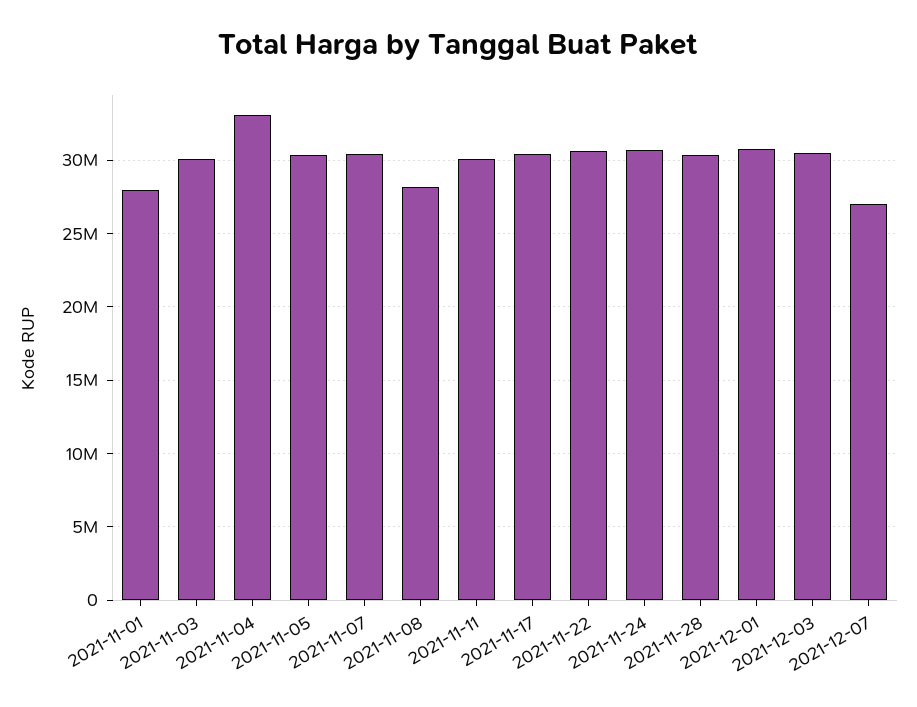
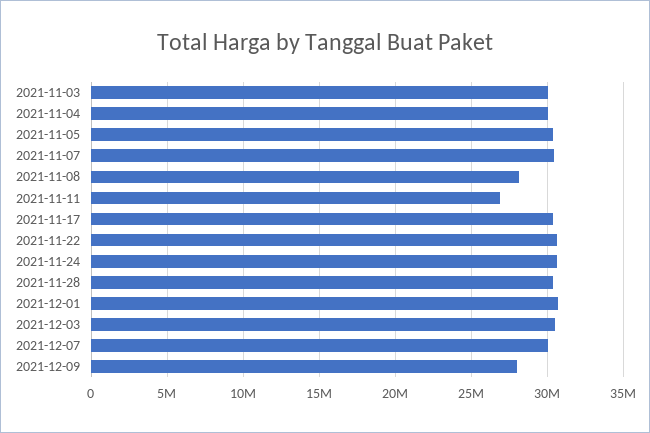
2021-11-01: 28000000 -> none
2021-11-04: 33000000 -> 30000000
2021-11-11: 30000000 -> 27000000
2021-12-07: 27000000 -> 30000000
2021-12-09: none -> 28000000

